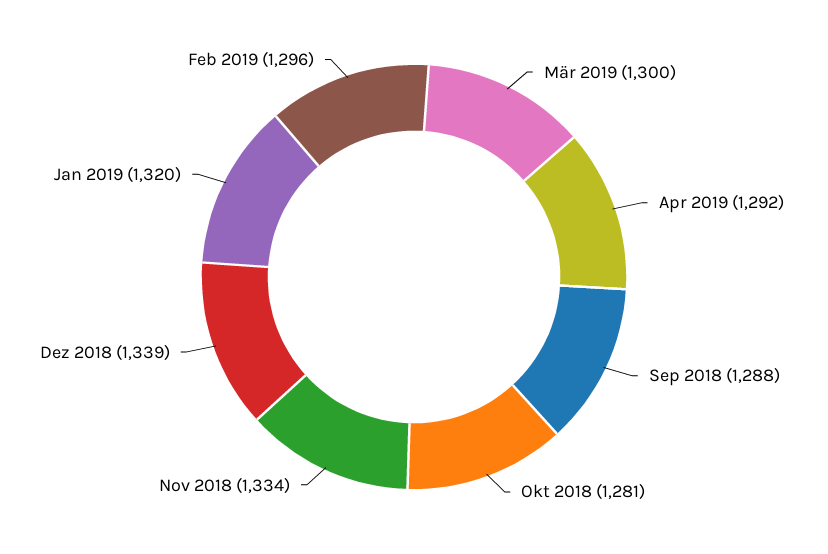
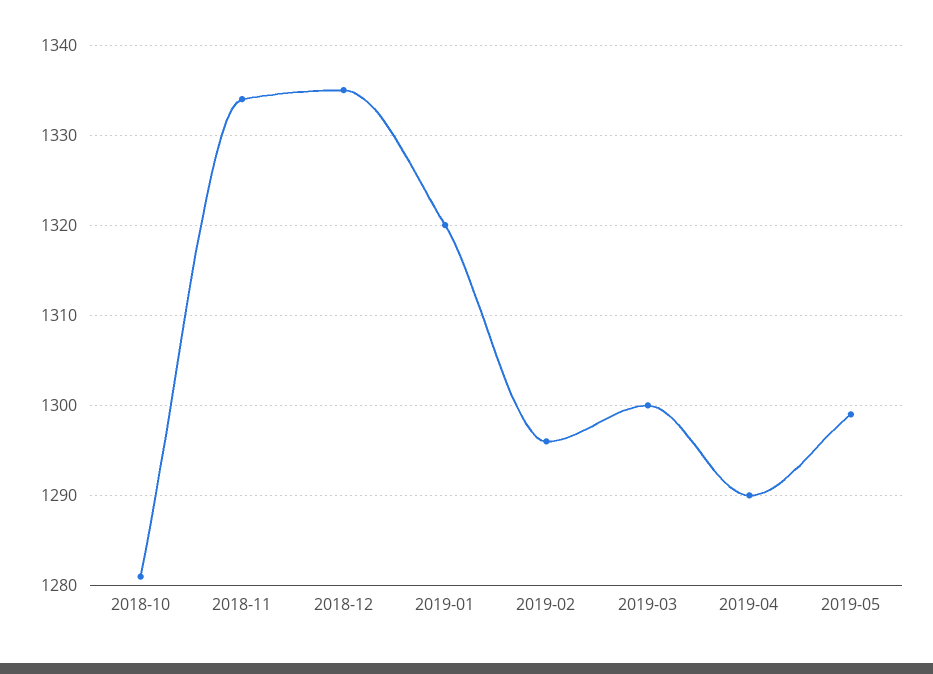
Apr 2019: 1292 -> 1290
Sep 2018: 1288 -> none
Dez 2018: 1339 -> 1335
2019-05: none -> 1299

